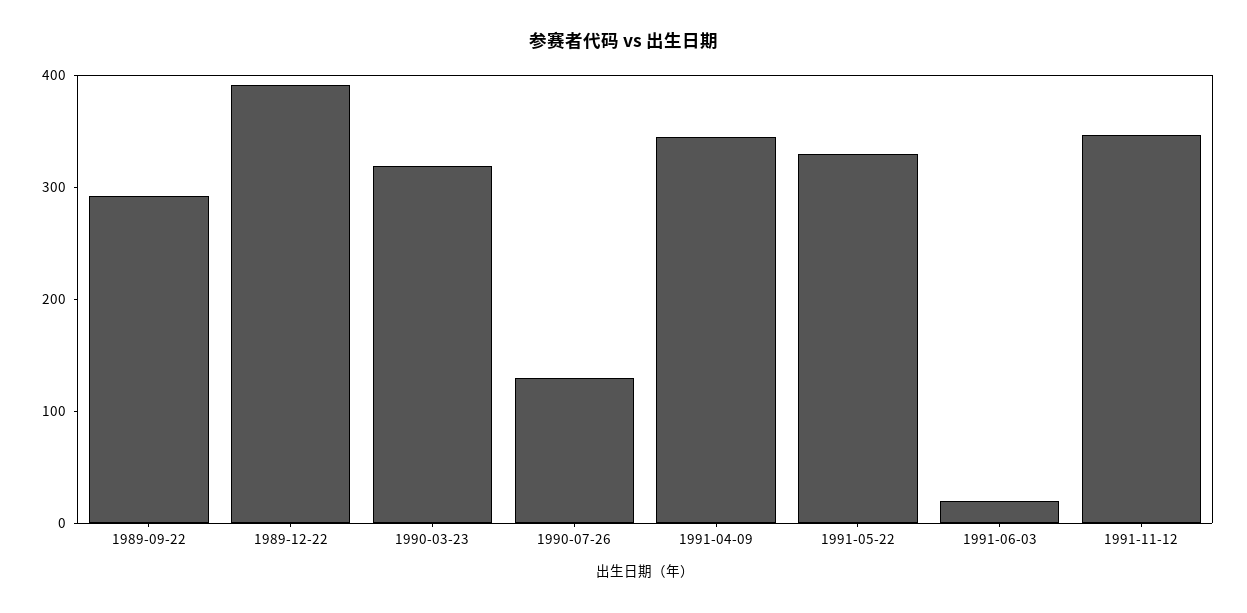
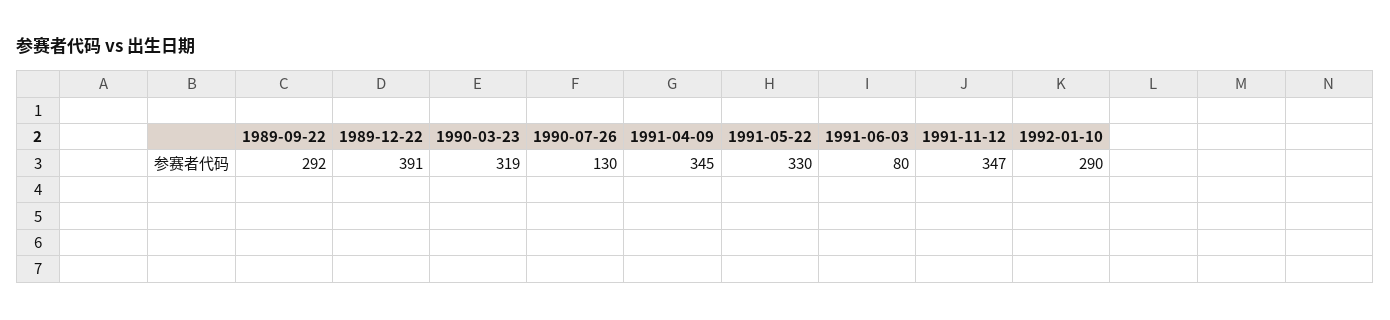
1991-06-03: 20 -> 80
1992-01-10: none -> 290

